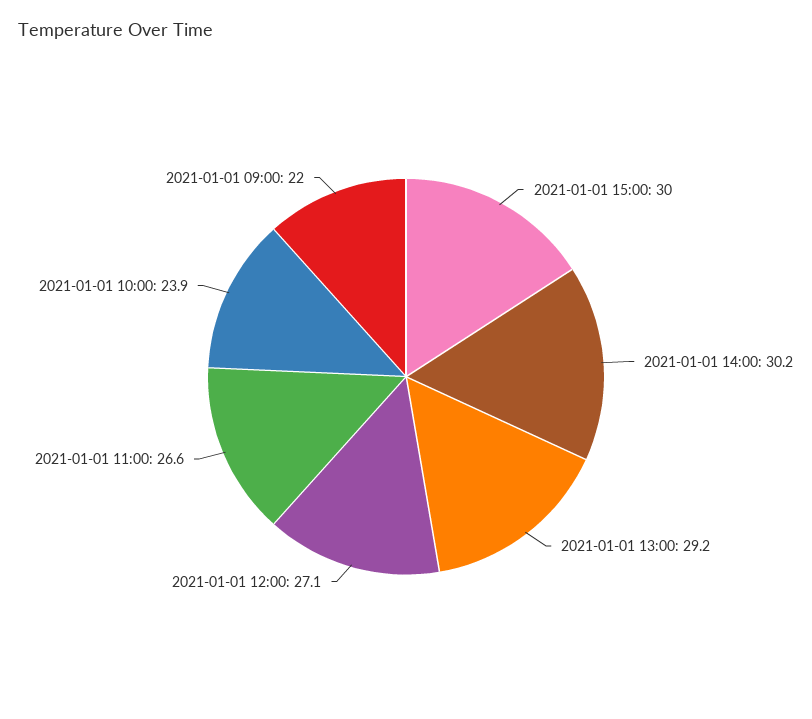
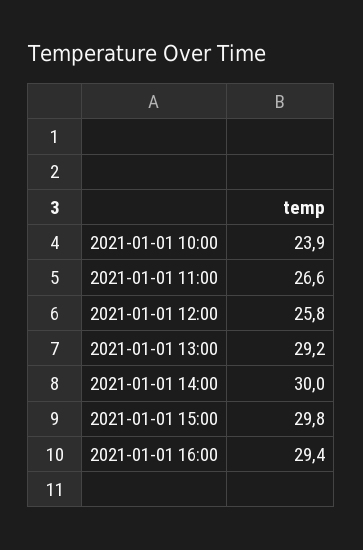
2021-01-01 15:00: 30 -> 29.8
2021-01-01 14:00: 30.2 -> 30
2021-01-01 12:00: 27.1 -> 25.8
2021-01-01 09:00: 22 -> none
2021-01-01 16:00: none -> 29.4

